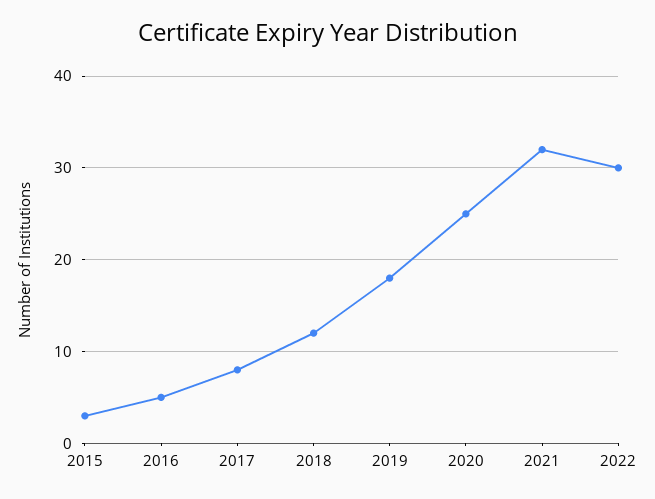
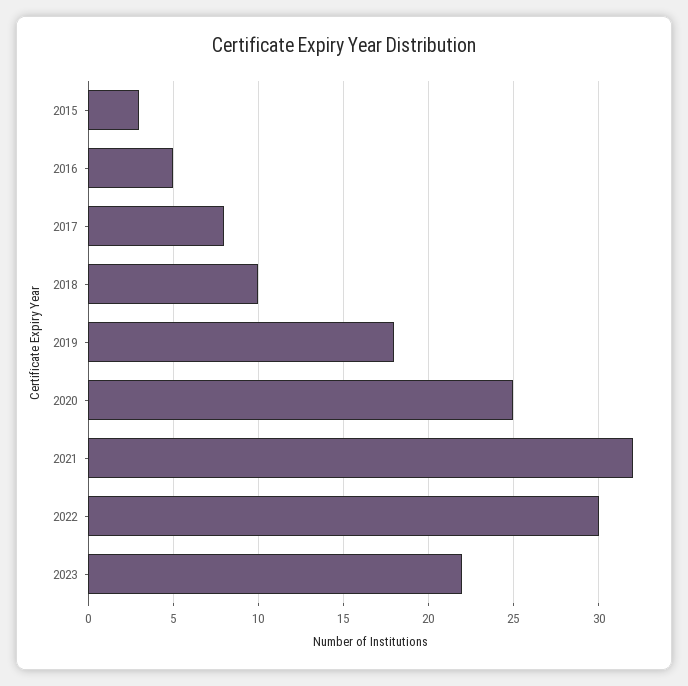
2018: 12 -> 10
2023: none -> 22

